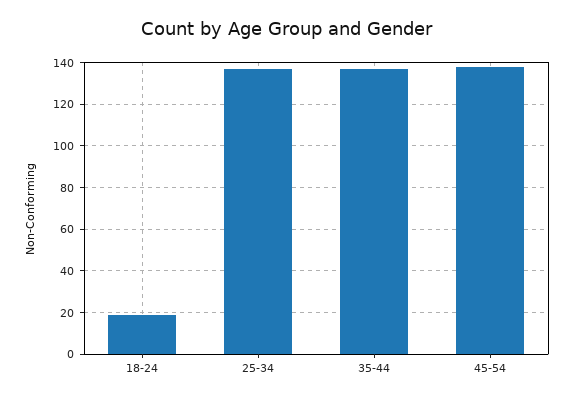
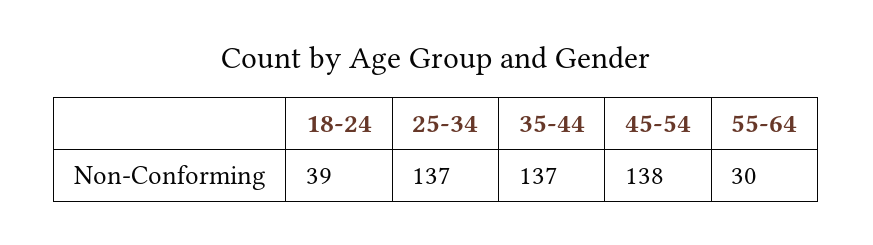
18-24: 20 -> 39
55-64: none -> 30

